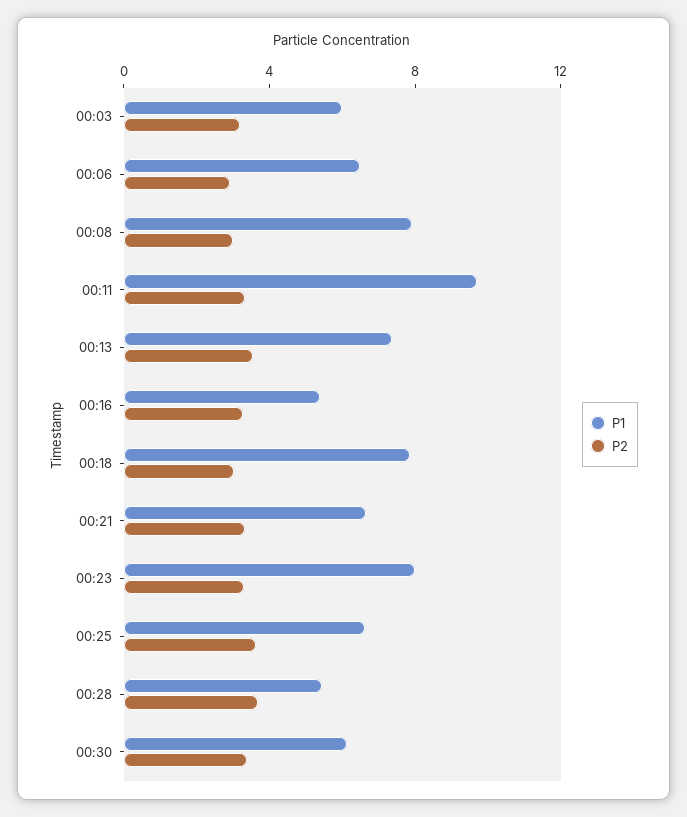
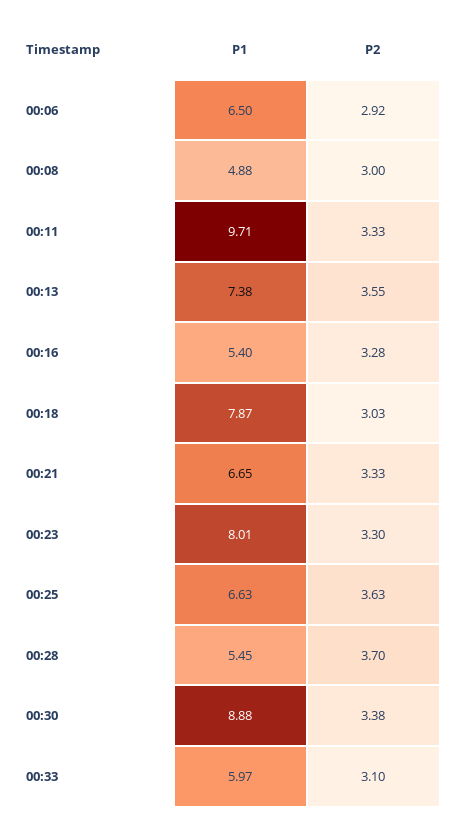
P1, 00:03: 6 -> none
P2, 00:03: 3 -> none
P1, 00:08: 8 -> 4.88
P1, 00:30: 6 -> 8.88
P1, 00:33: none -> 5.97
P2, 00:33: none -> 3.1

